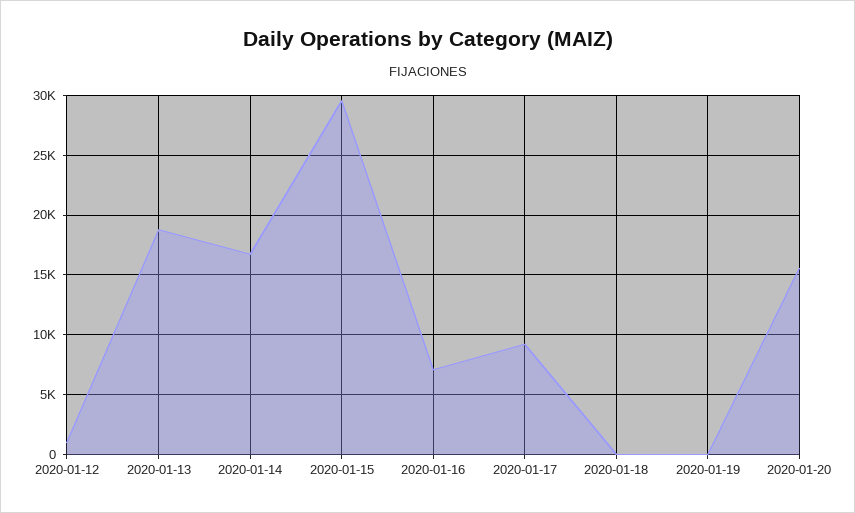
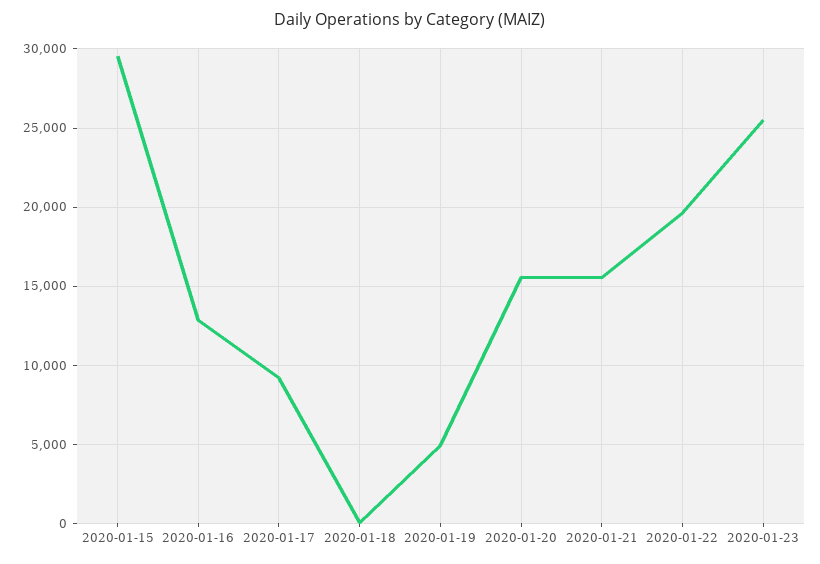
2020-01-12: 1000 -> none
2020-01-13: 19000 -> none
2020-01-14: 17000 -> none
2020-01-16: 7000 -> 13000
2020-01-19: 0 -> 5000
2020-01-21: none -> 15500
2020-01-22: none -> 19500
2020-01-23: none -> 25500

